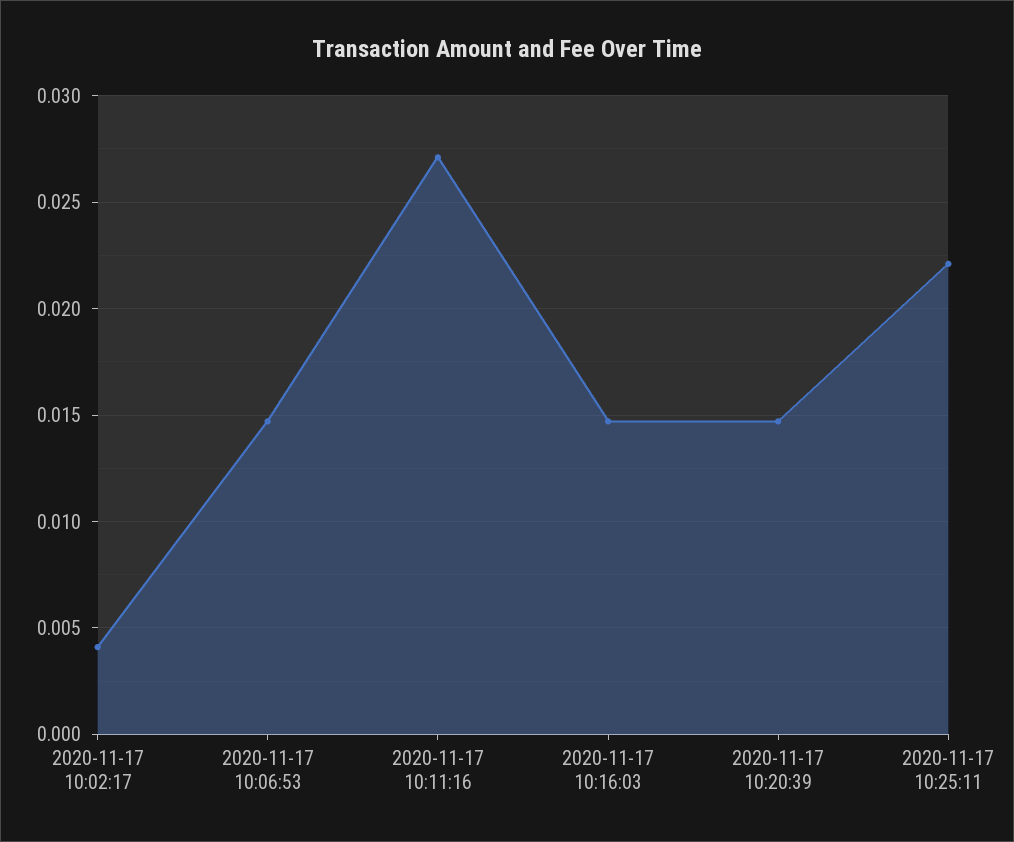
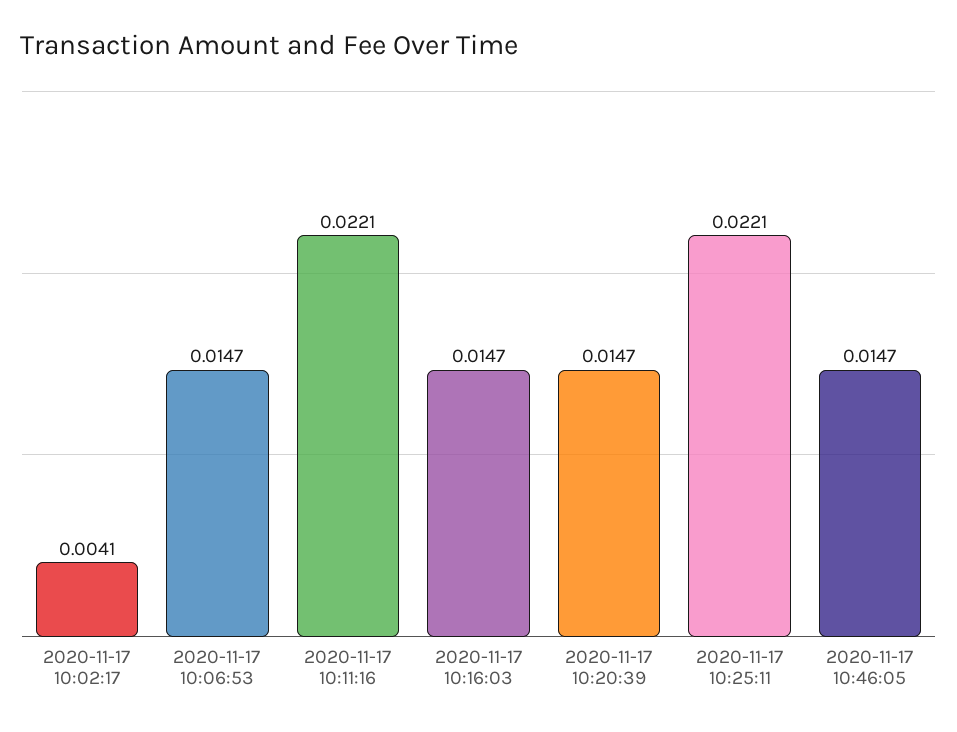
2020-11-17 10:11:16: 0.027 -> 0.0221
2020-11-17 10:46:05: none -> 0.0147

